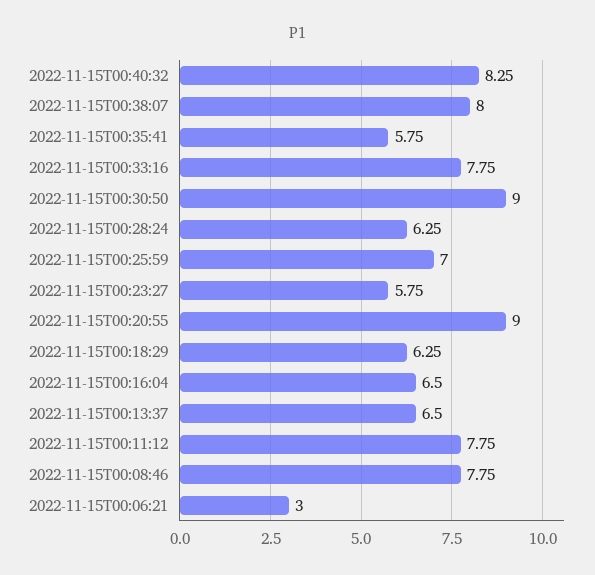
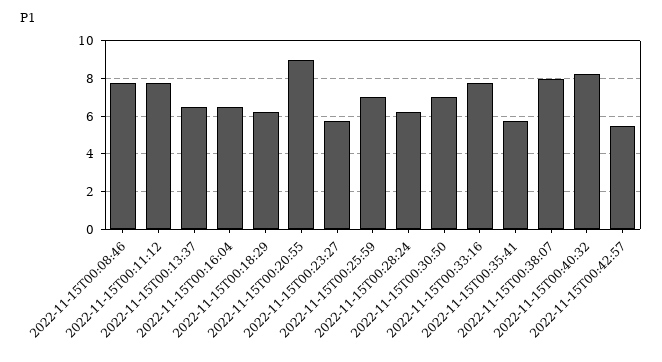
2022-11-15T00:30:50: 9 -> 7
2022-11-15T00:06:21: 3 -> none
2022-11-15T00:42:57: none -> 5.5

